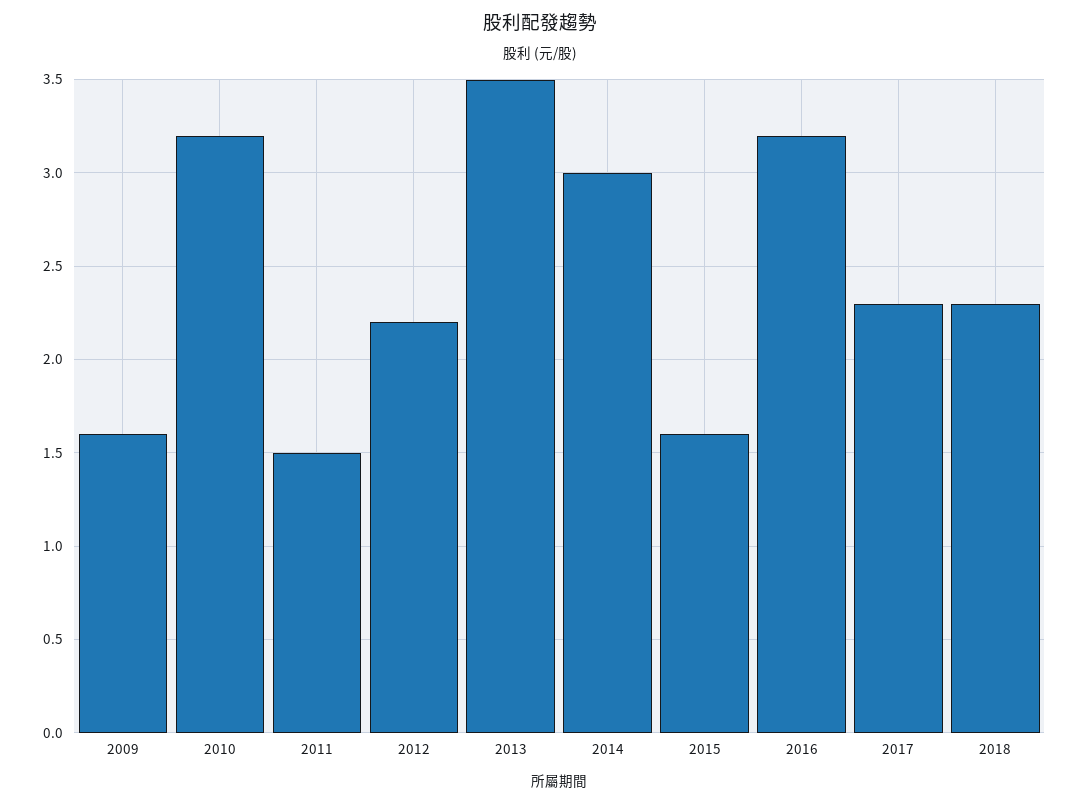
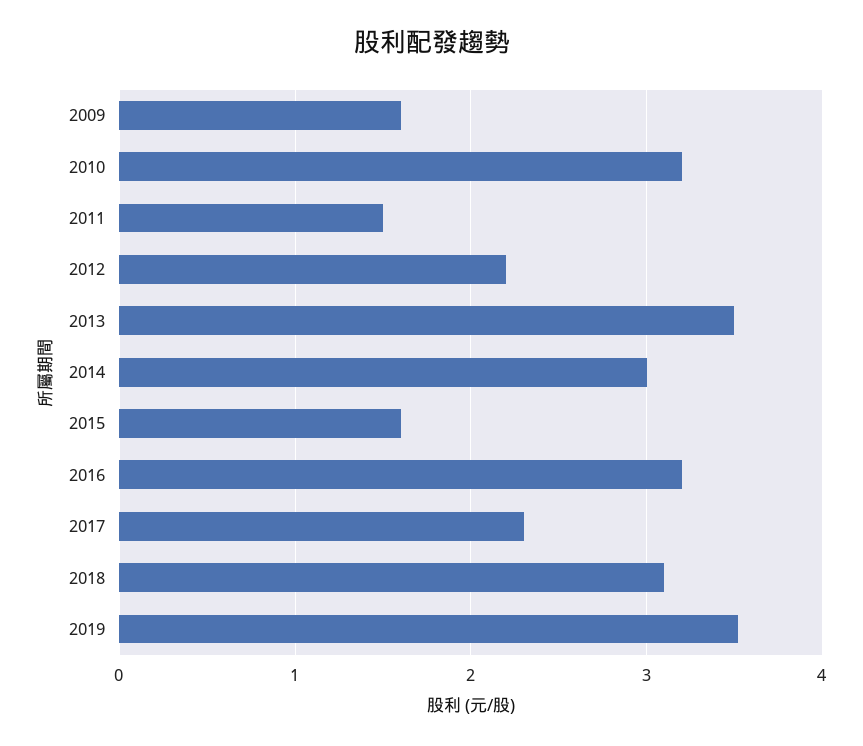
2018: 2.3 -> 3.1
2019: none -> 3.5

